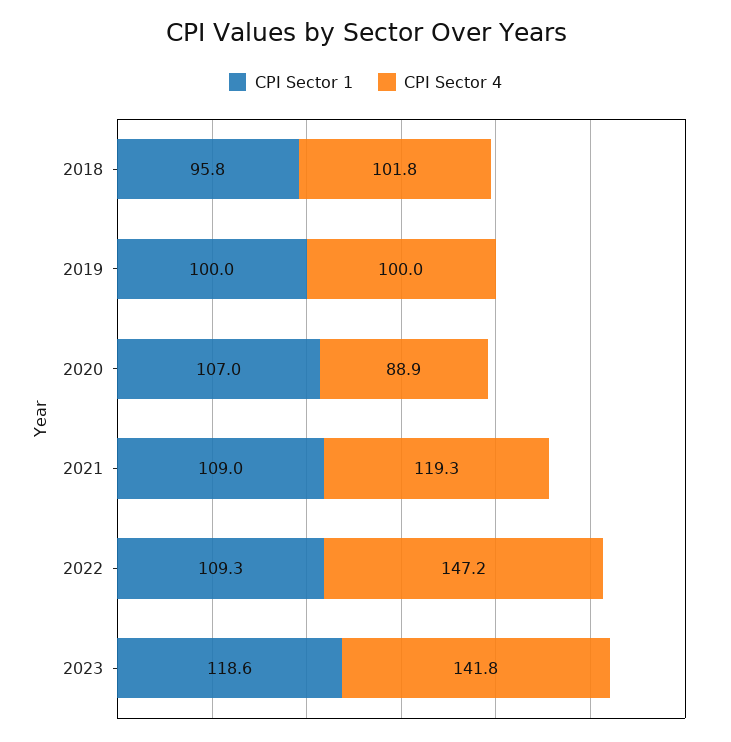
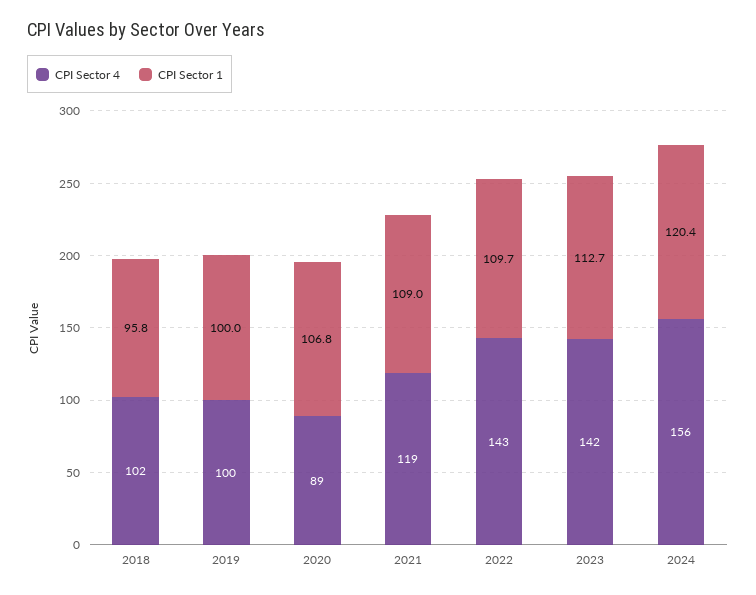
CPI Sector 1, 2020: 107 -> 106.8
CPI Sector 1, 2022: 109.3 -> 109.7
CPI Sector 4, 2022: 147.2 -> 143
CPI Sector 1, 2023: 118.6 -> 112.7
CPI Sector 4, 2024: none -> 156
CPI Sector 1, 2024: none -> 120.4

